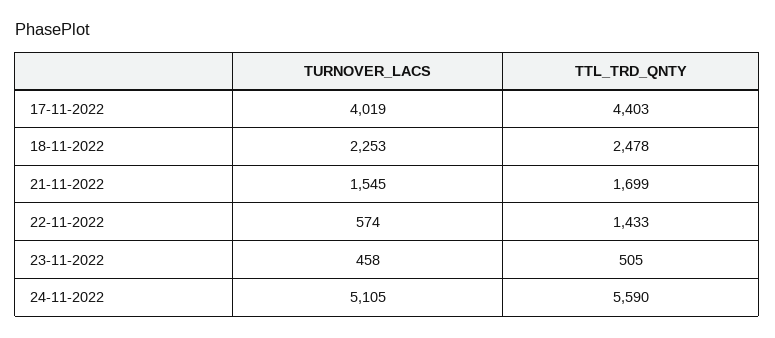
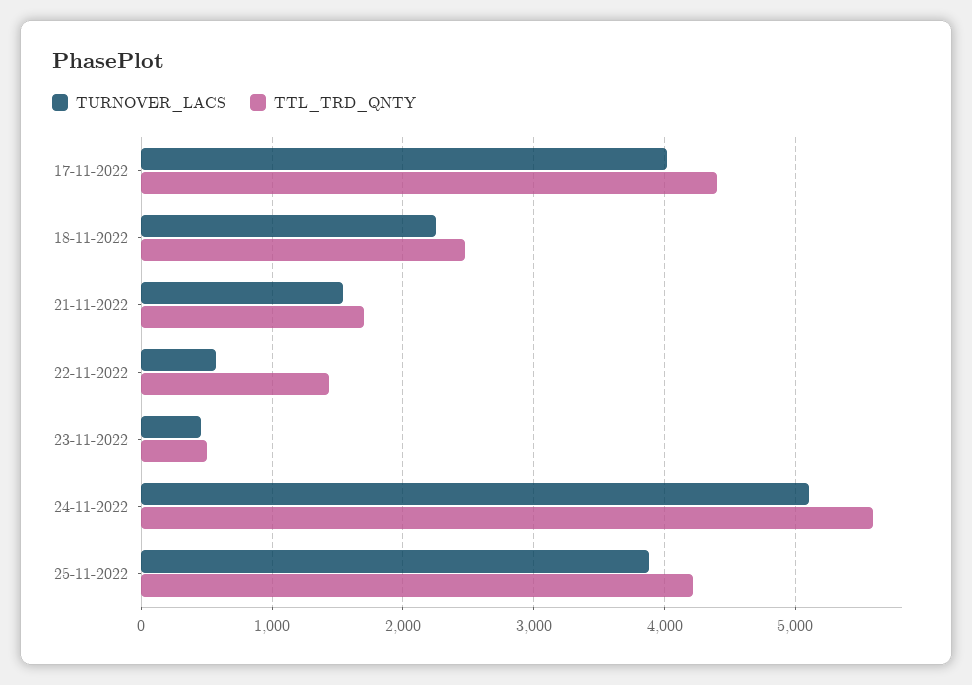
TURNOVER_LACS, 25-11-2022: none -> 3900
TTL_TRD_QNTY, 25-11-2022: none -> 4200

